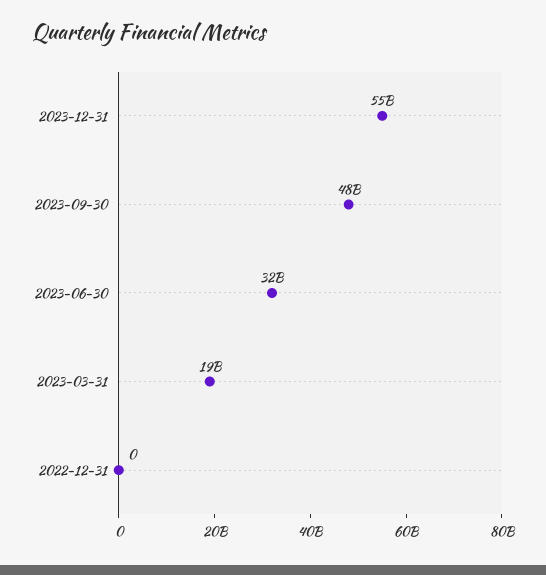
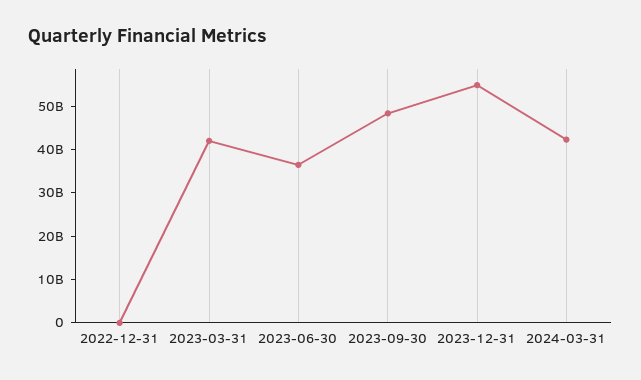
2023-06-30: 32000000000 -> 36000000000
2023-03-31: 19000000000 -> 42000000000
2024-03-31: none -> 42000000000

